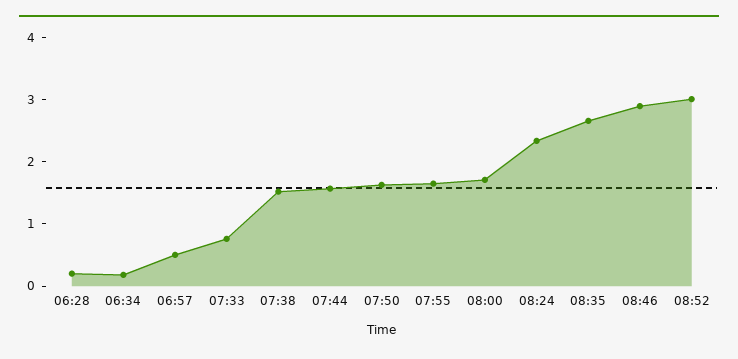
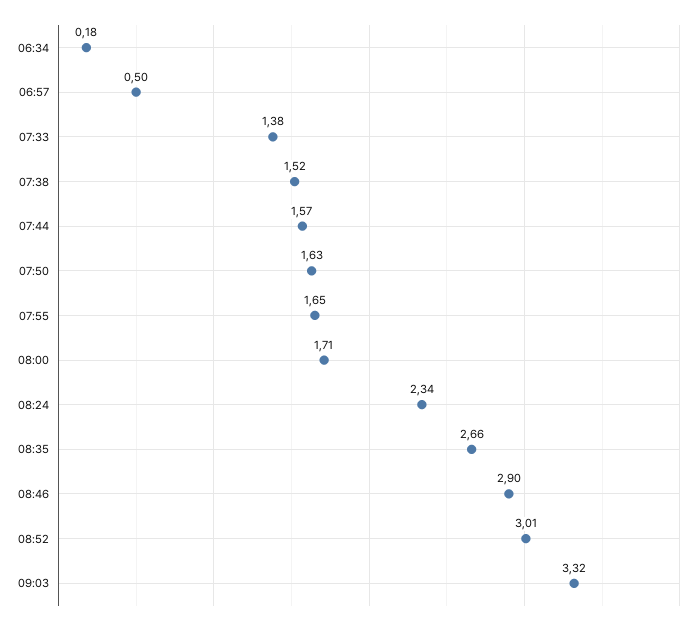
06:28: 0.2 -> none
07:33: 0.8 -> 1.38
09:03: none -> 3.32

